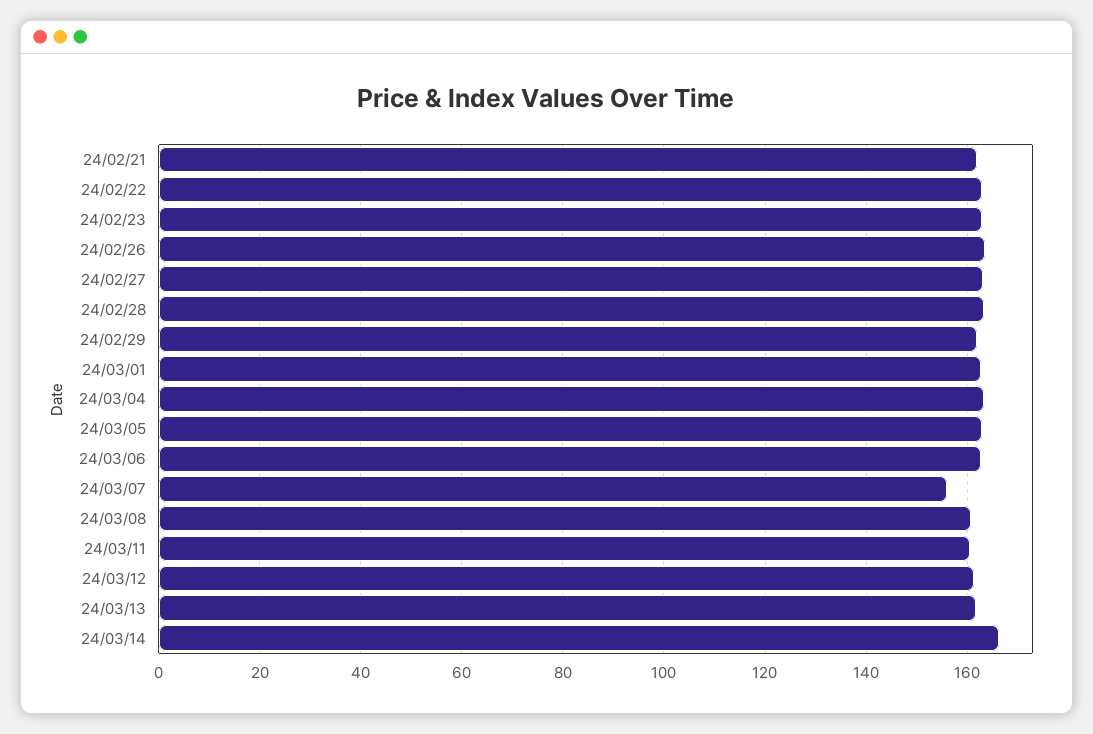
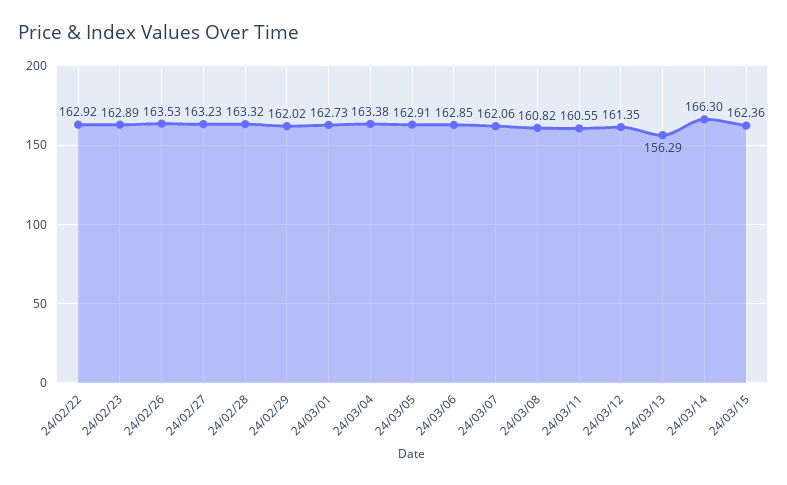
24/02/21: 162 -> none
24/03/07: 156 -> 162.06
24/03/13: 162 -> 156.29
24/03/15: none -> 162.36

